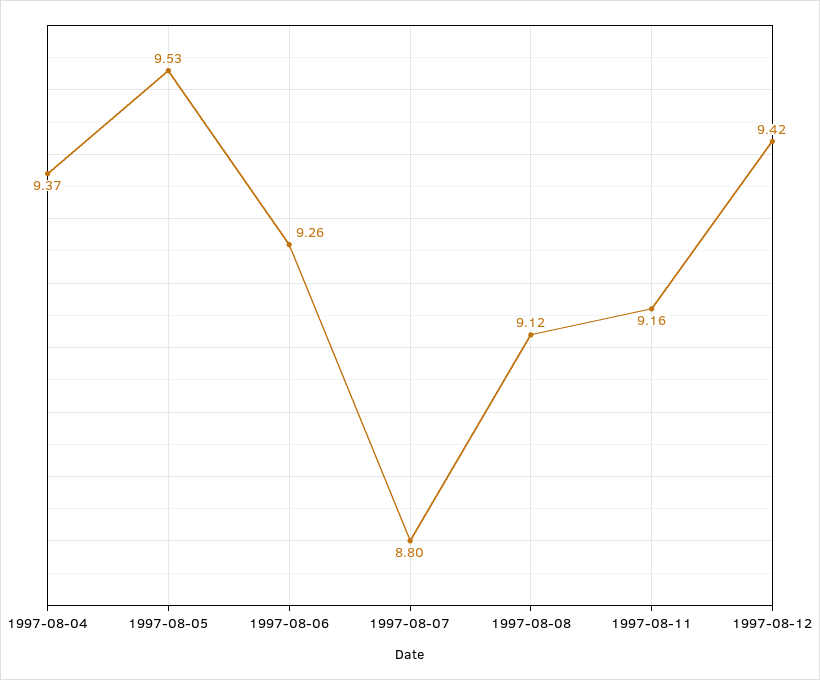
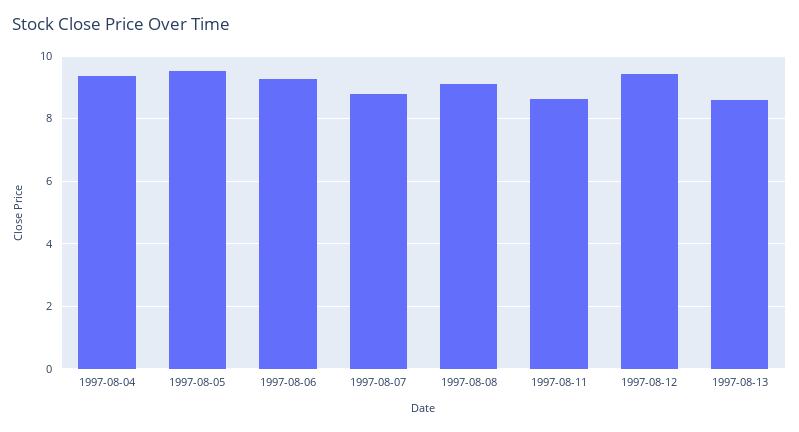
1997-08-11: 9.16 -> 8.6
1997-08-13: none -> 8.6

